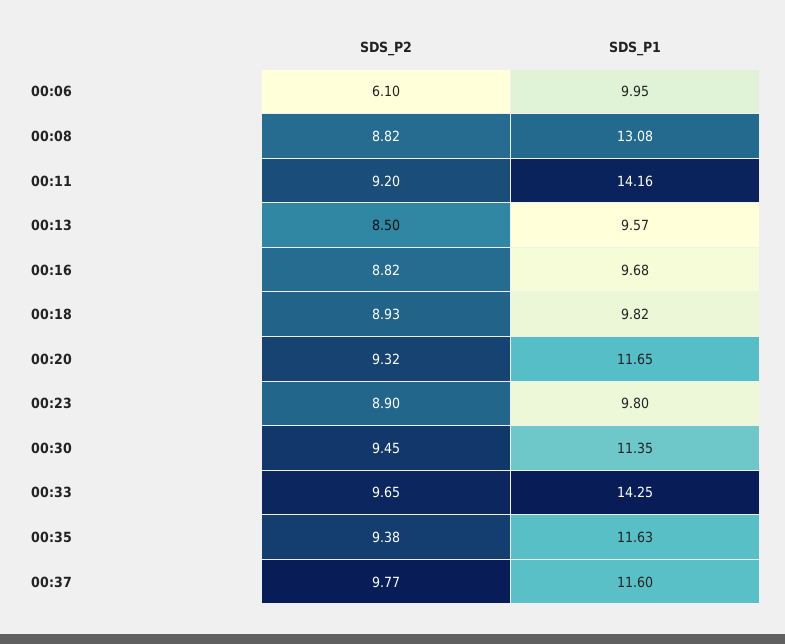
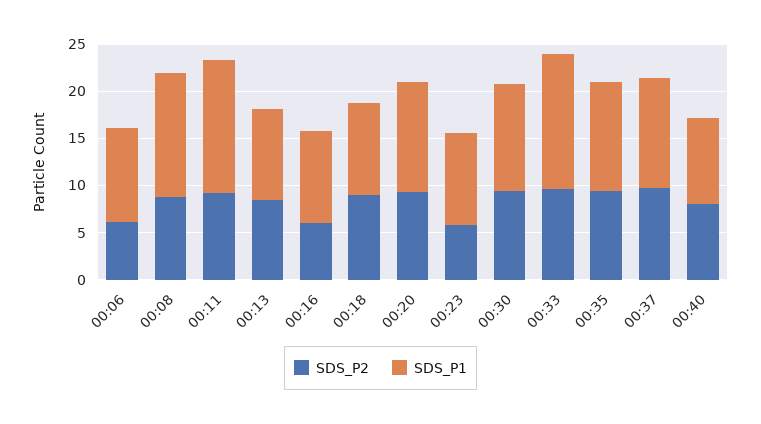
SDS_P2, 00:16: 8.82 -> 6
SDS_P2, 00:23: 8.9 -> 6
SDS_P2, 00:40: none -> 8
SDS_P1, 00:40: none -> 9

